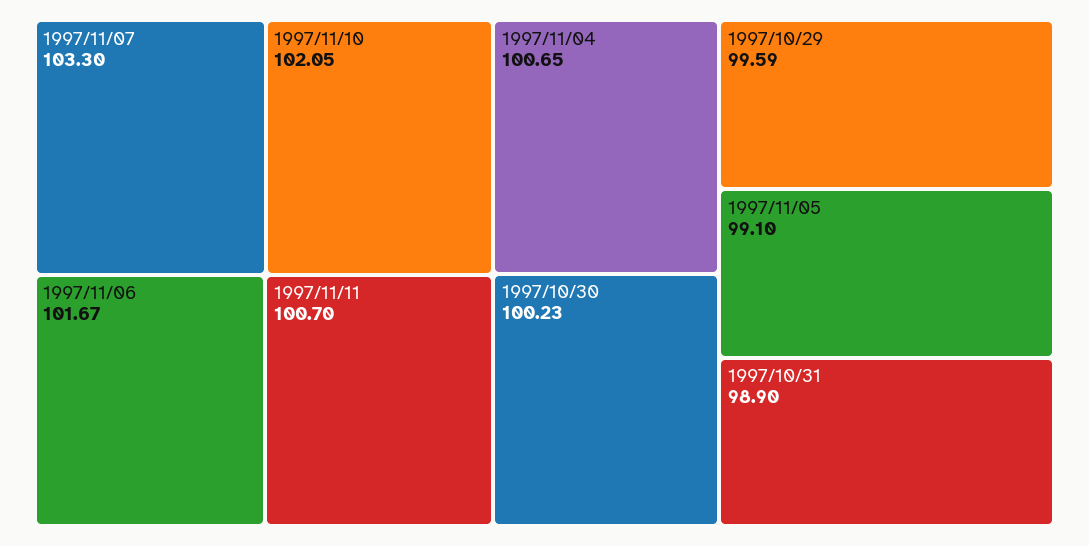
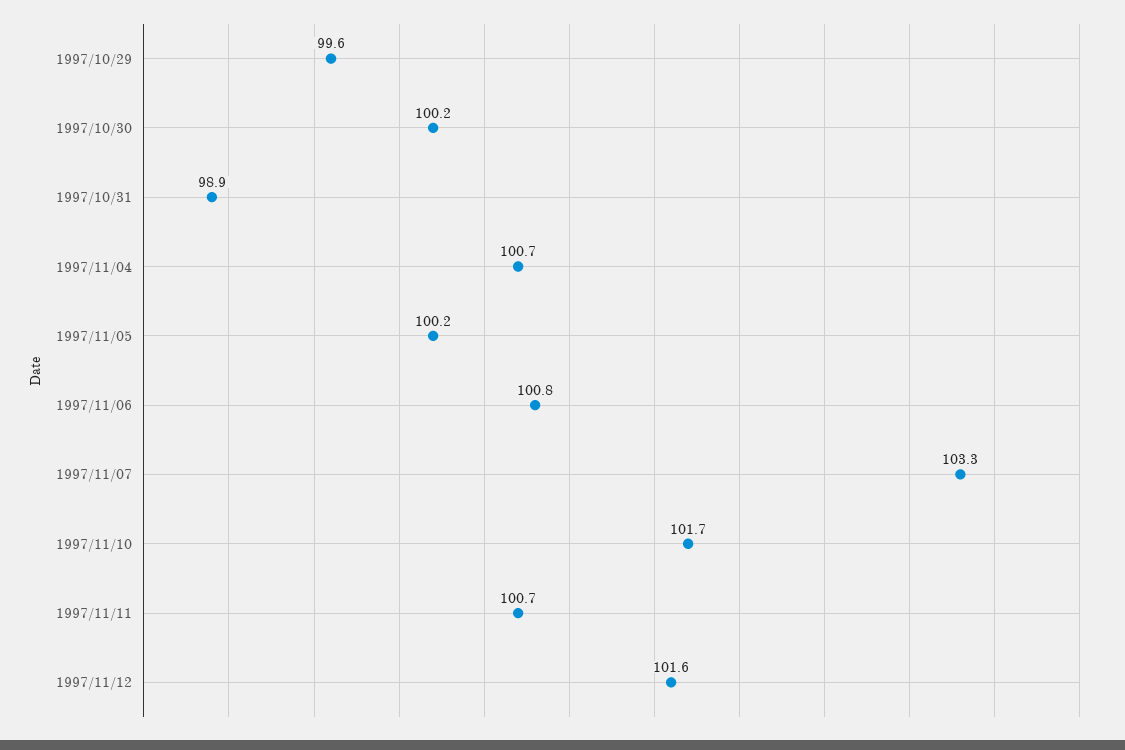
1997/11/10: 102.05 -> 101.7
1997/11/06: 101.67 -> 100.8
1997/11/05: 99.1 -> 100.2
1997/11/12: none -> 101.6

